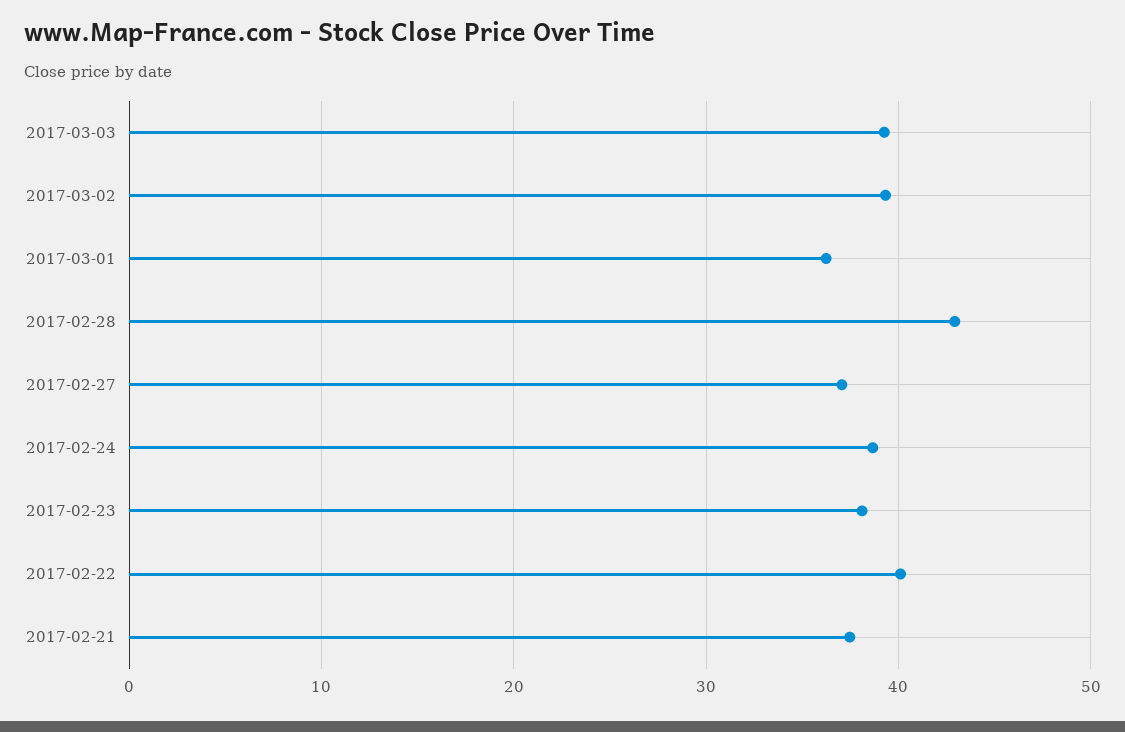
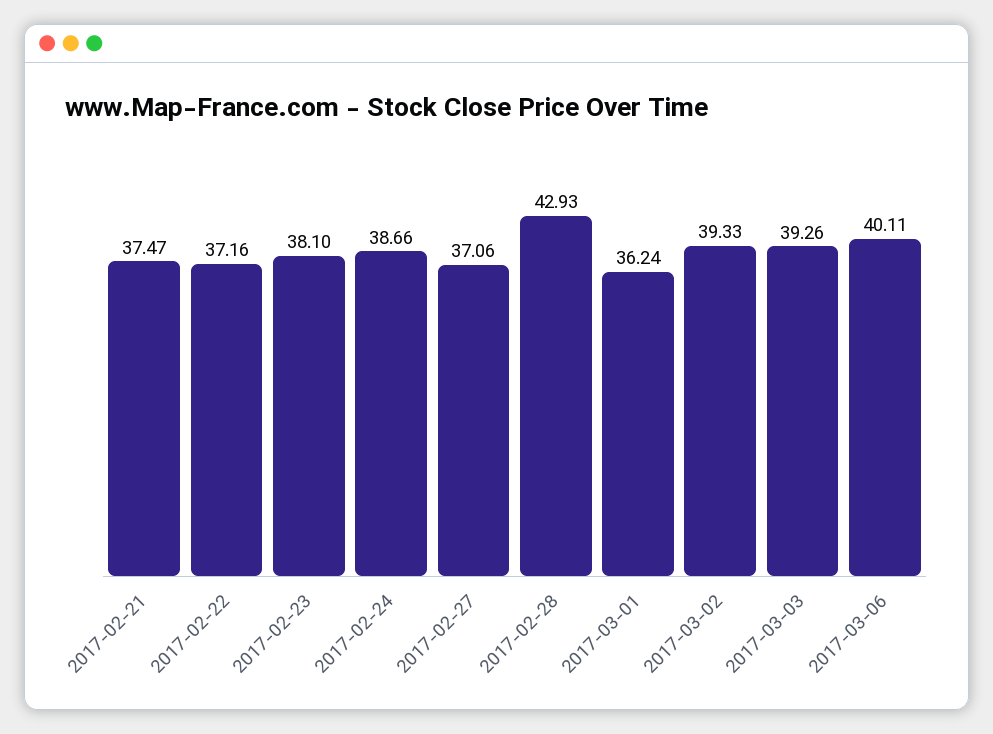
2017-02-22: 40 -> 37.16
2017-03-06: none -> 40.11

